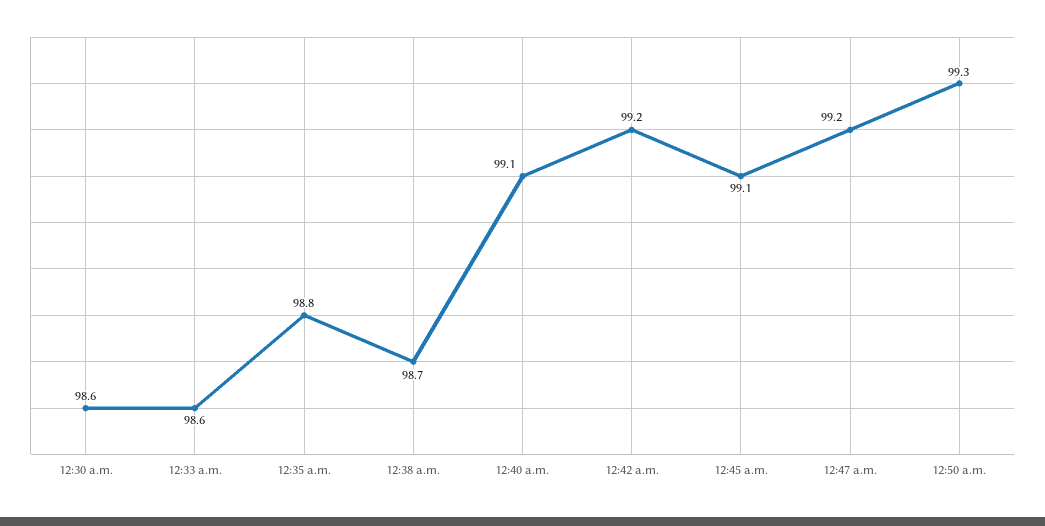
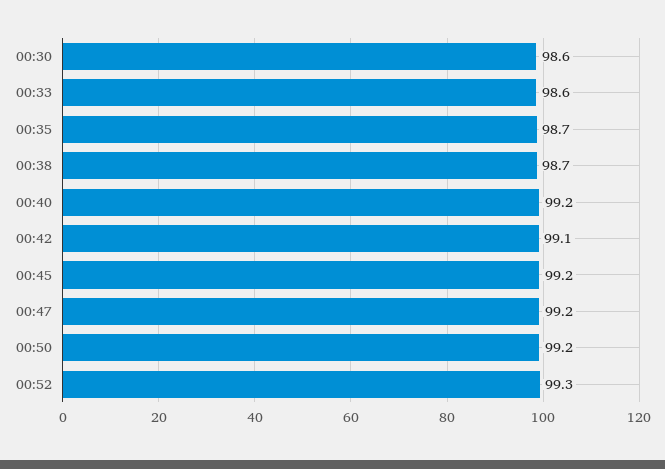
12:35 a.m.: 98.8 -> 98.7
12:40 a.m.: 99.1 -> 99.2
12:42 a.m.: 99.2 -> 99.1
12:45 a.m.: 99.1 -> 99.2
12:50 a.m.: 99.3 -> 99.2
00:52: none -> 99.3

